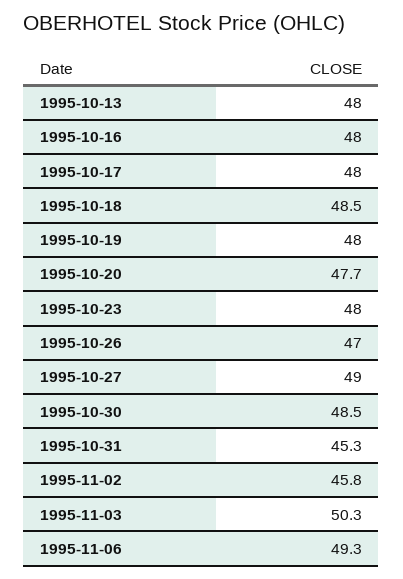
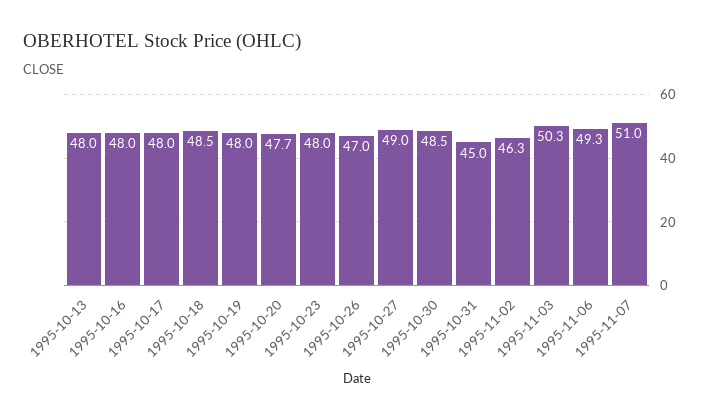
1995-10-31: 45.3 -> 45
1995-11-02: 45.8 -> 46.3
1995-11-07: none -> 51

